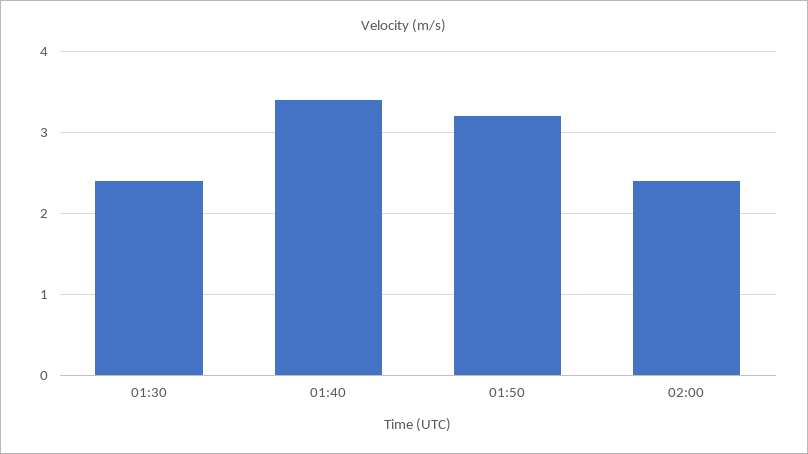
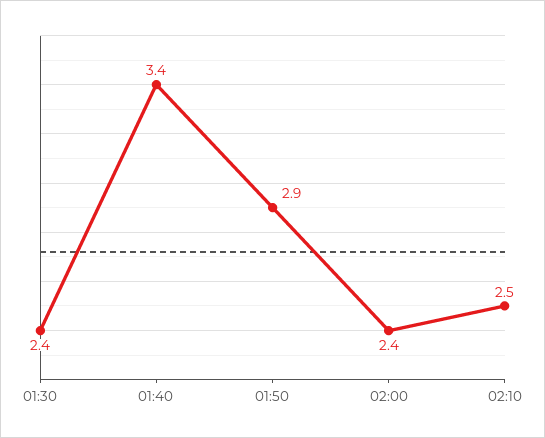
01:50: 3.2 -> 2.9
02:10: none -> 2.5

